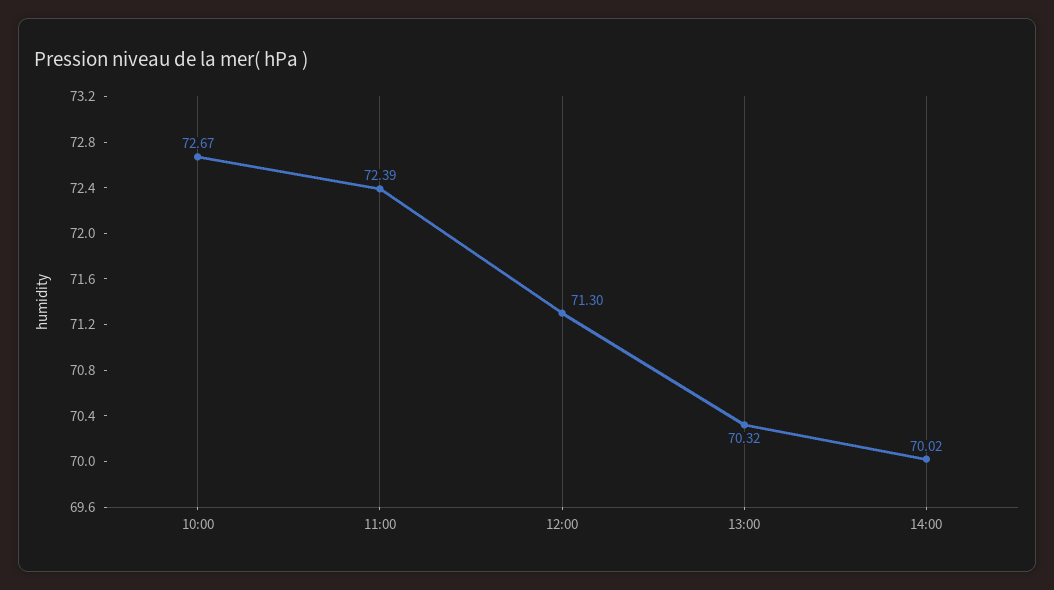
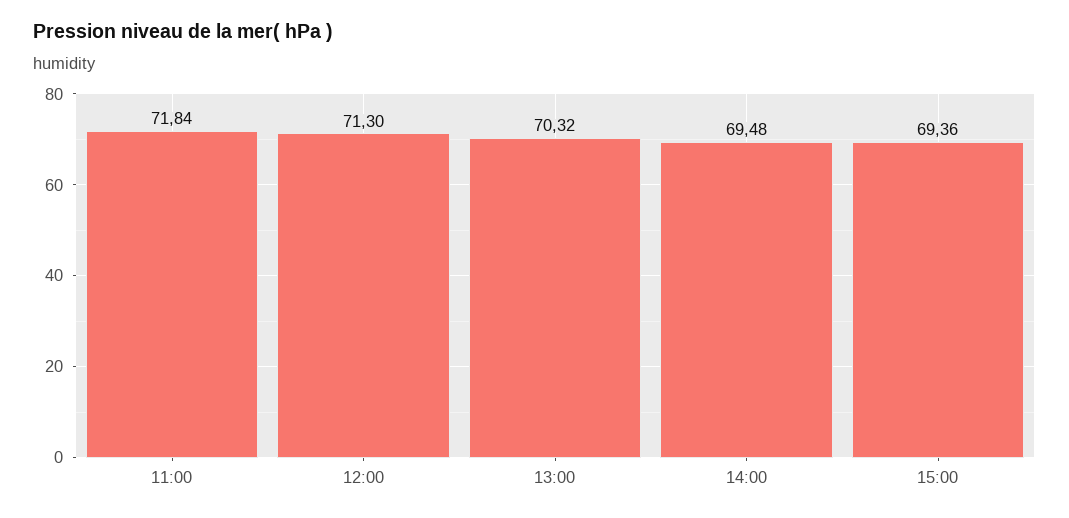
10:00: 72.67 -> none
11:00: 72.39 -> 71.84
14:00: 70.02 -> 69.48
15:00: none -> 69.36

